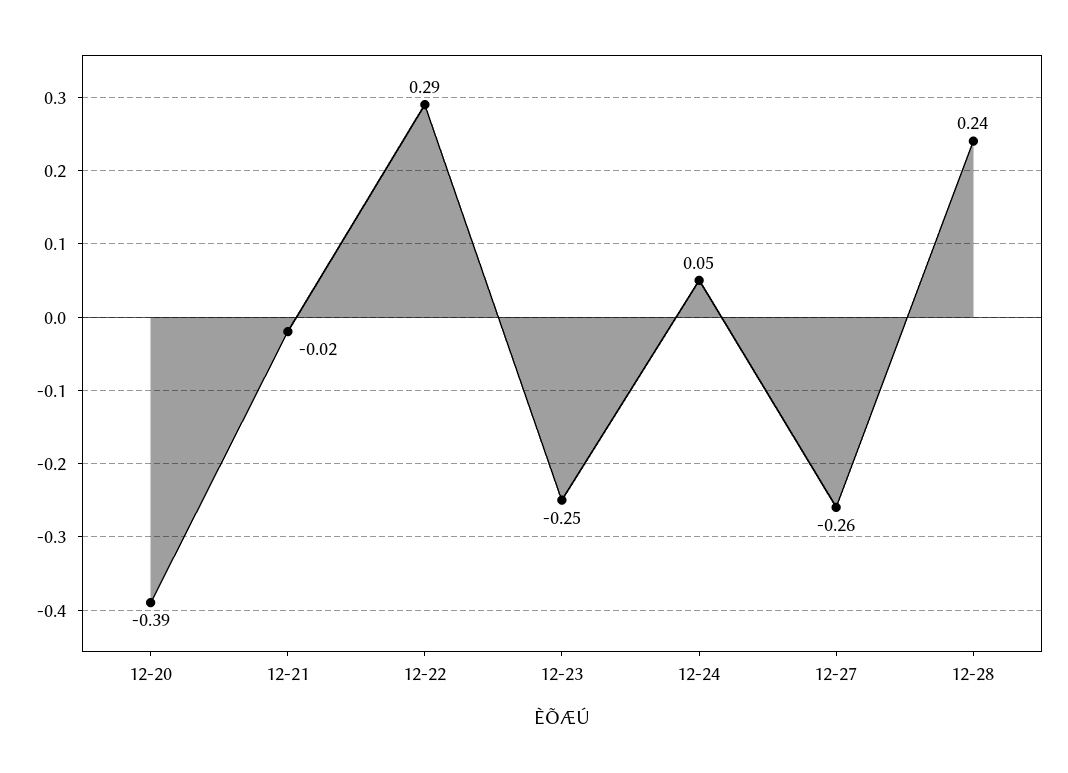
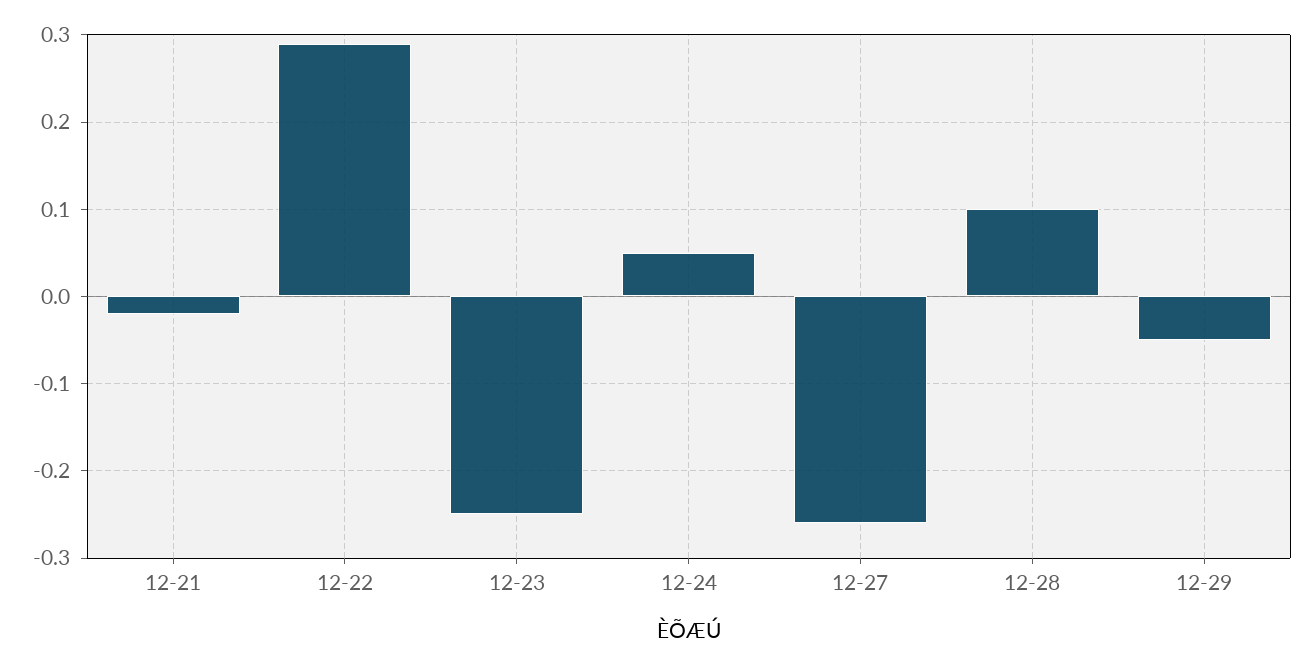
12-20: -0.39 -> none
12-28: 0.24 -> 0.1
12-29: none -> -0.05

